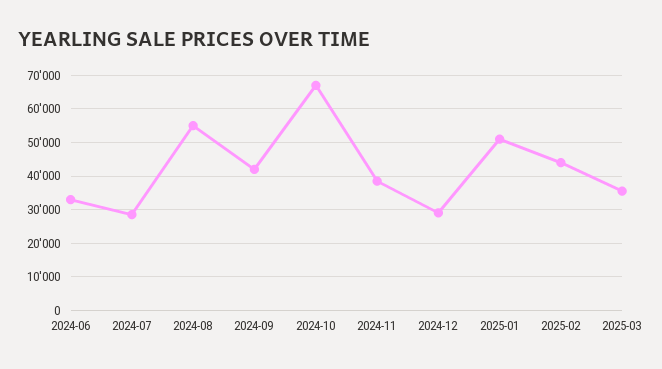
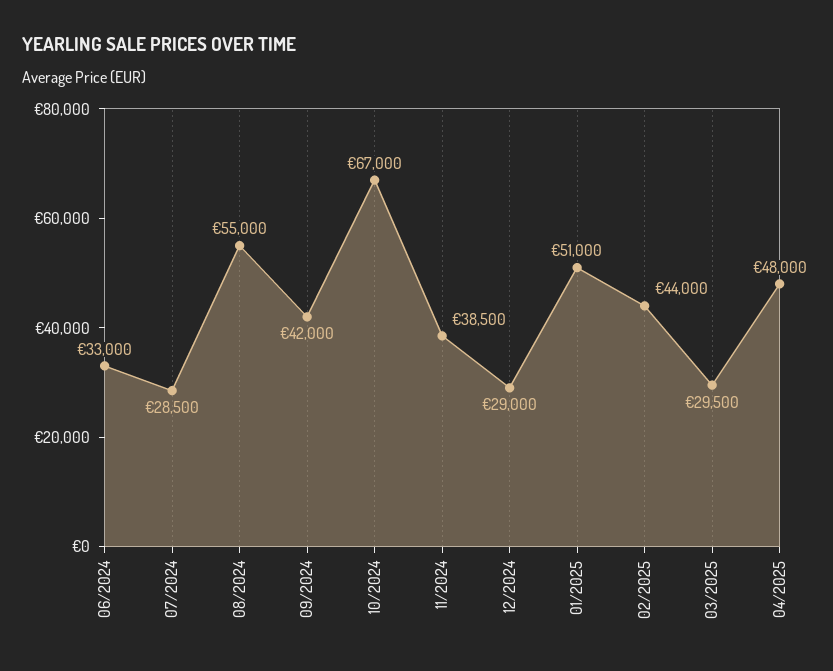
2025-03: 36000 -> 29500
04/2025: none -> 48000

